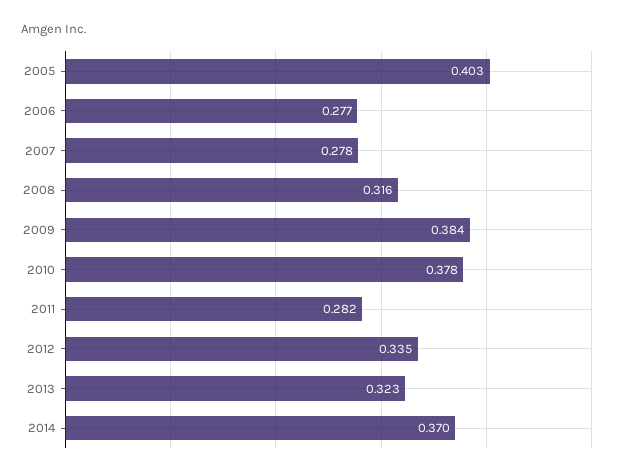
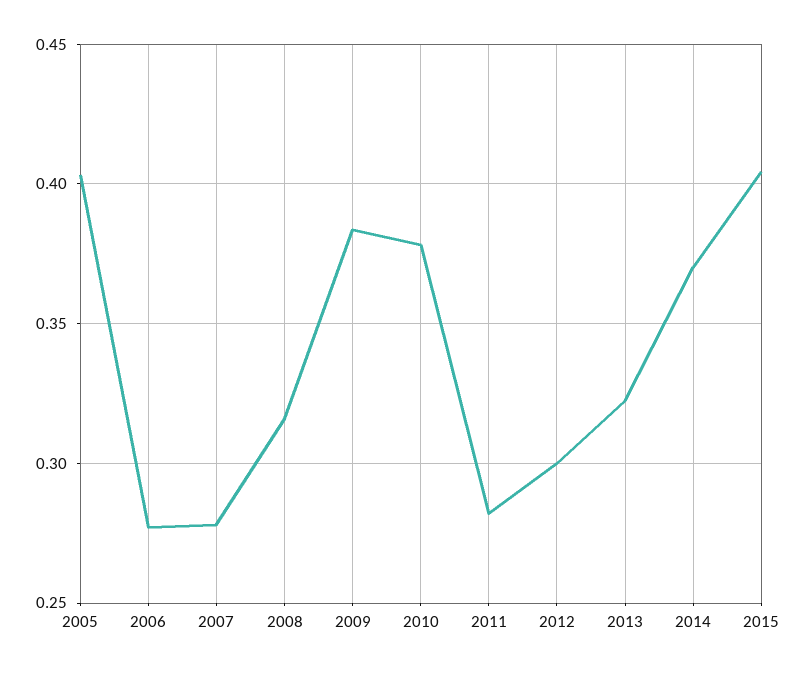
2012: 0.335 -> 0.3
2015: none -> 0.405

